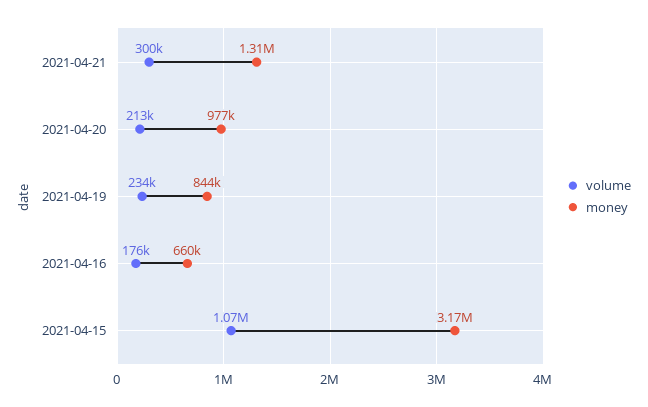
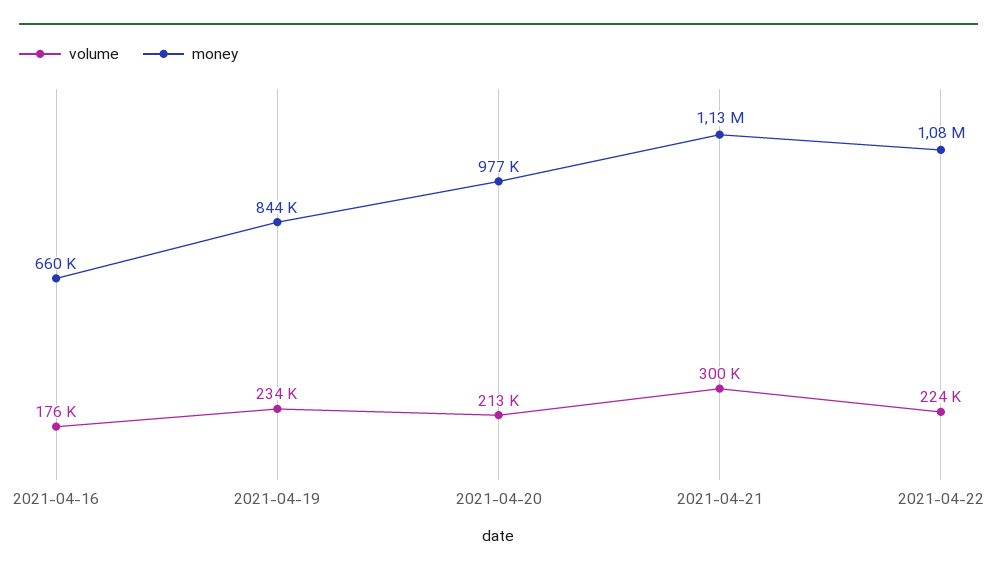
money, 2021-04-21: 1310000 -> 1130000
volume, 2021-04-15: 1070000 -> none
money, 2021-04-15: 3170000 -> none
volume, 2021-04-22: none -> 224000
money, 2021-04-22: none -> 1080000

